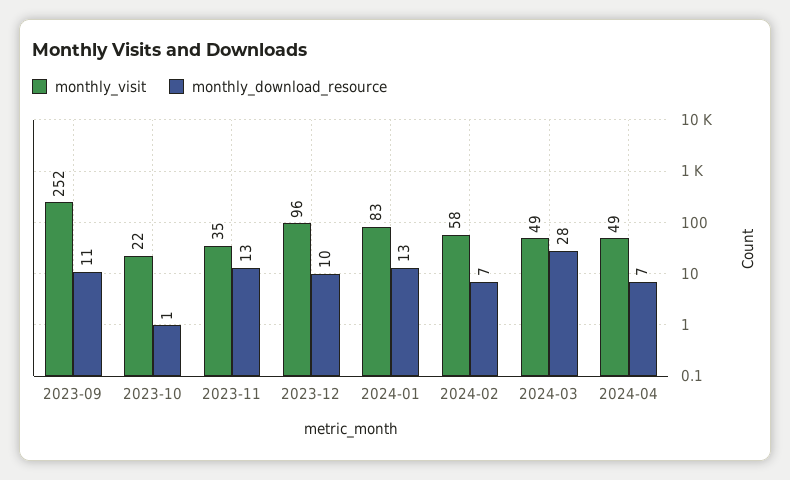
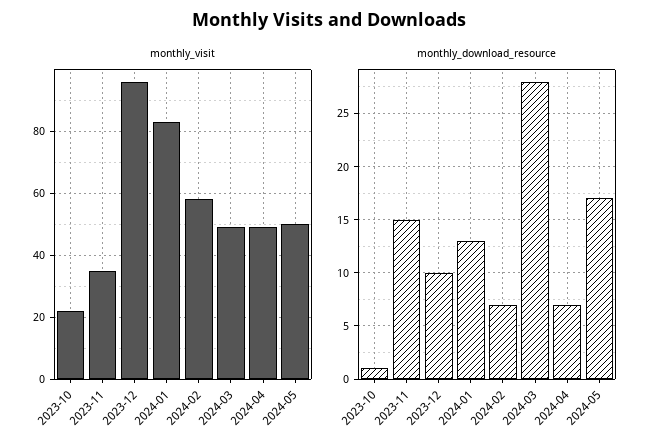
monthly_visit, 2023-09: 252 -> none
monthly_download_resource, 2023-09: 11 -> none
monthly_download_resource, 2023-11: 13 -> 15
monthly_visit, 2024-05: none -> 50
monthly_download_resource, 2024-05: none -> 17

